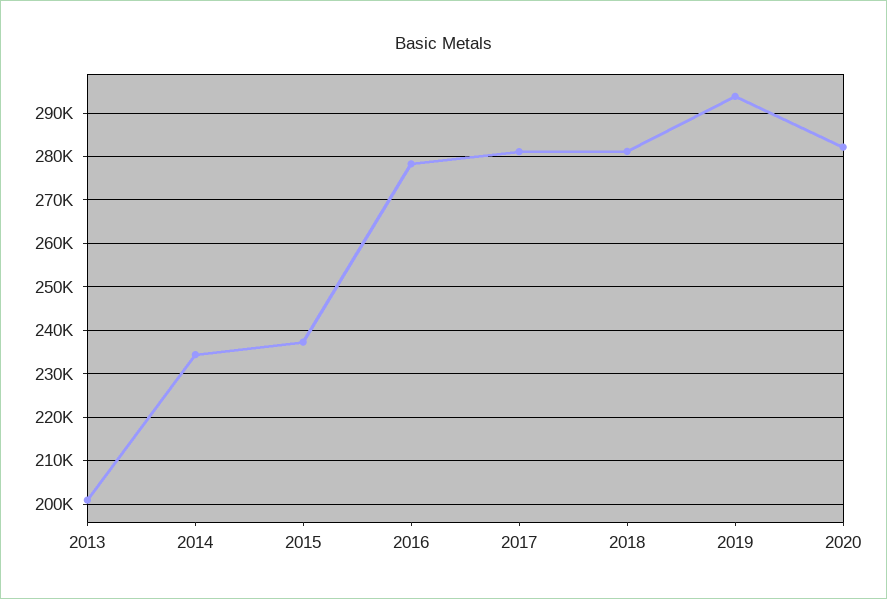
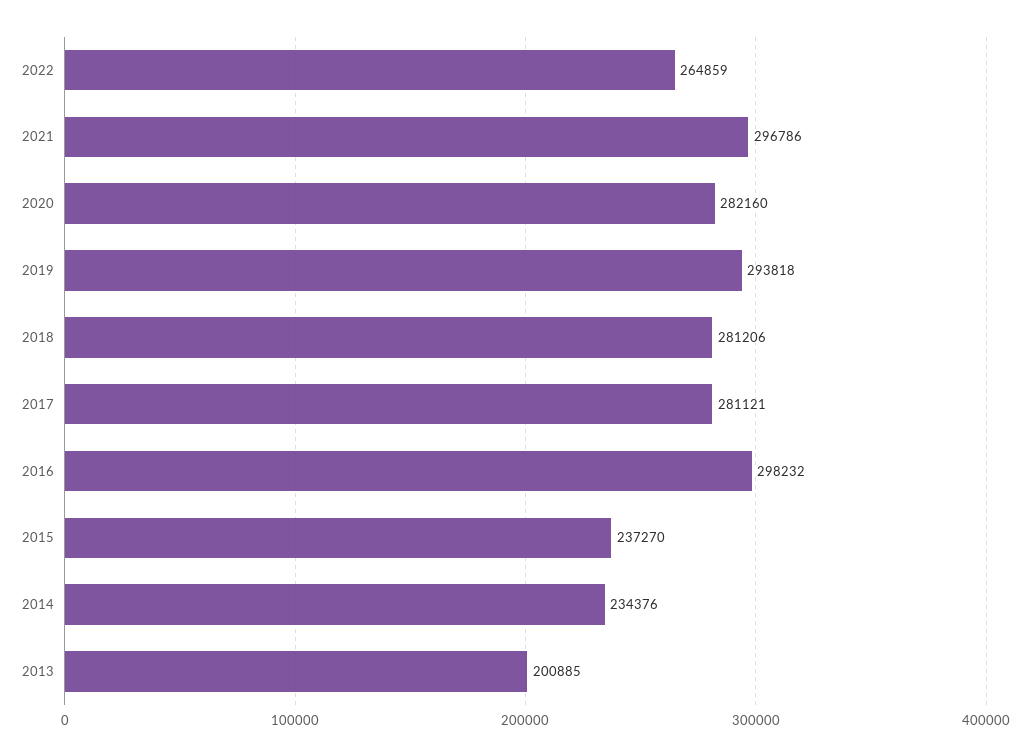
2016: 278000 -> 298232
2022: none -> 264859
2021: none -> 296786

